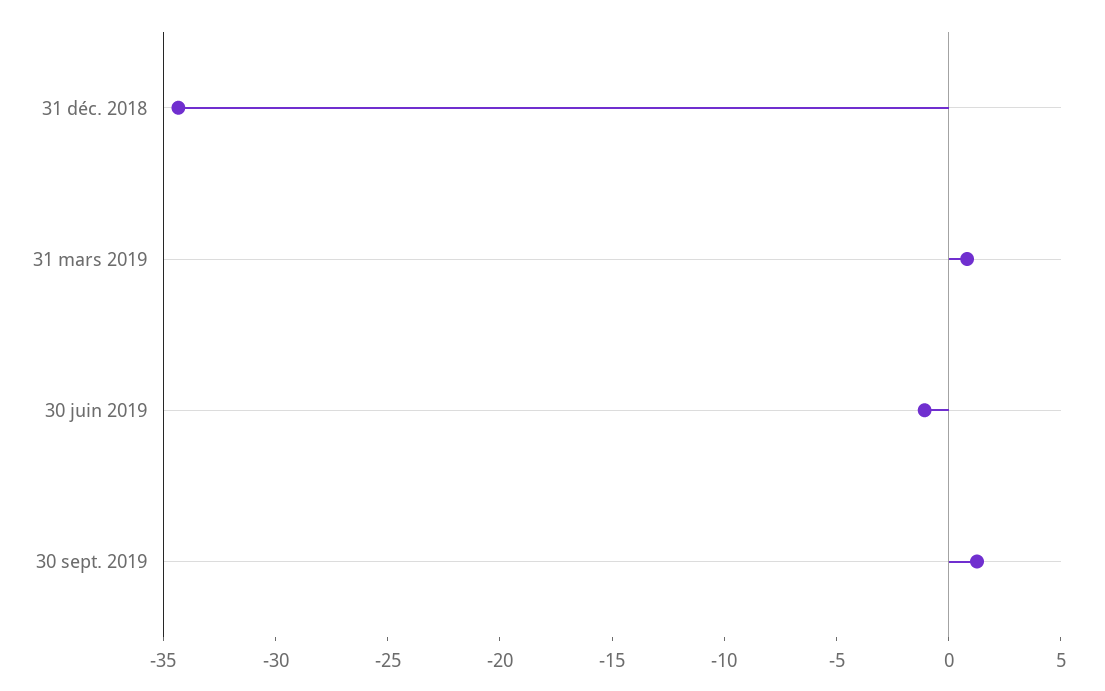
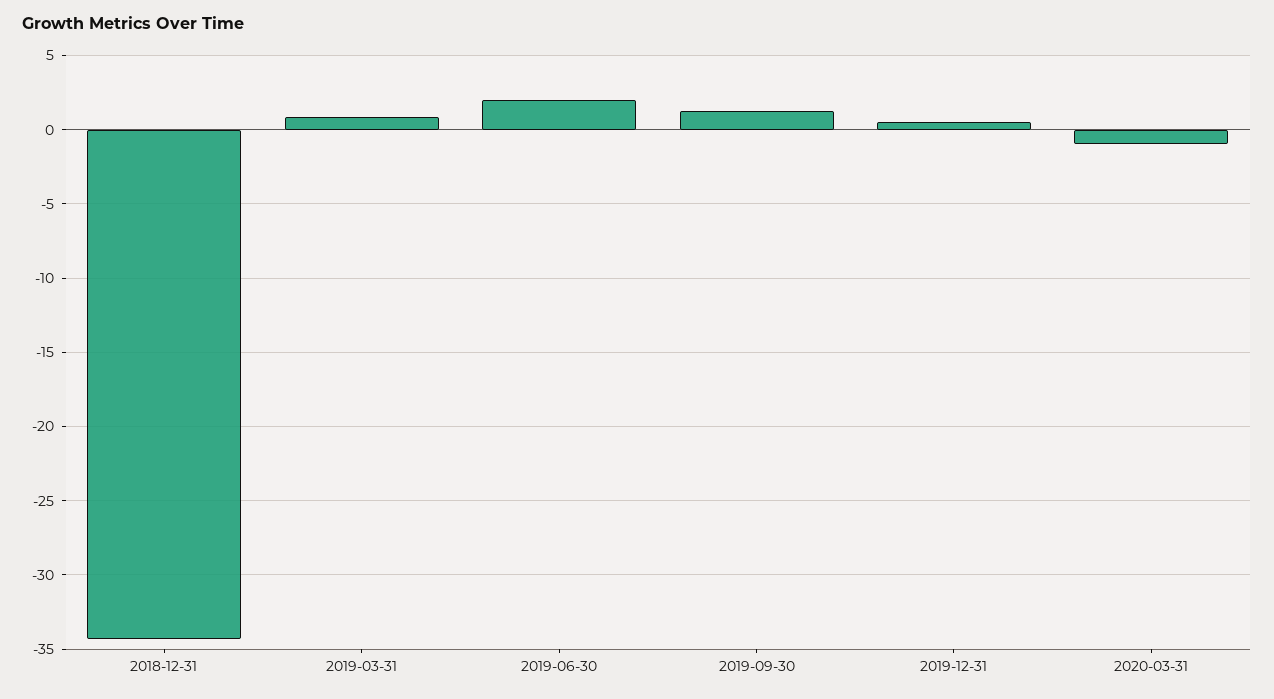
30 juin 2019: -1 -> 2
2019-12-31: none -> 0.5
2020-03-31: none -> -1

